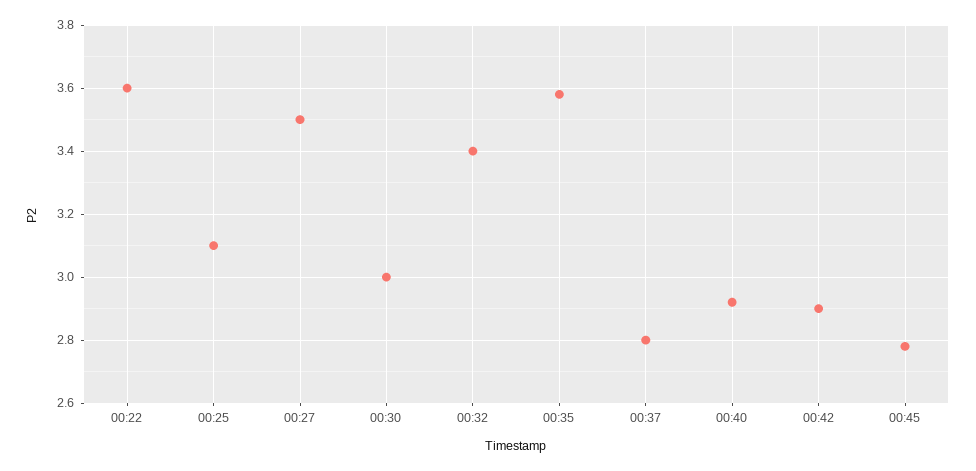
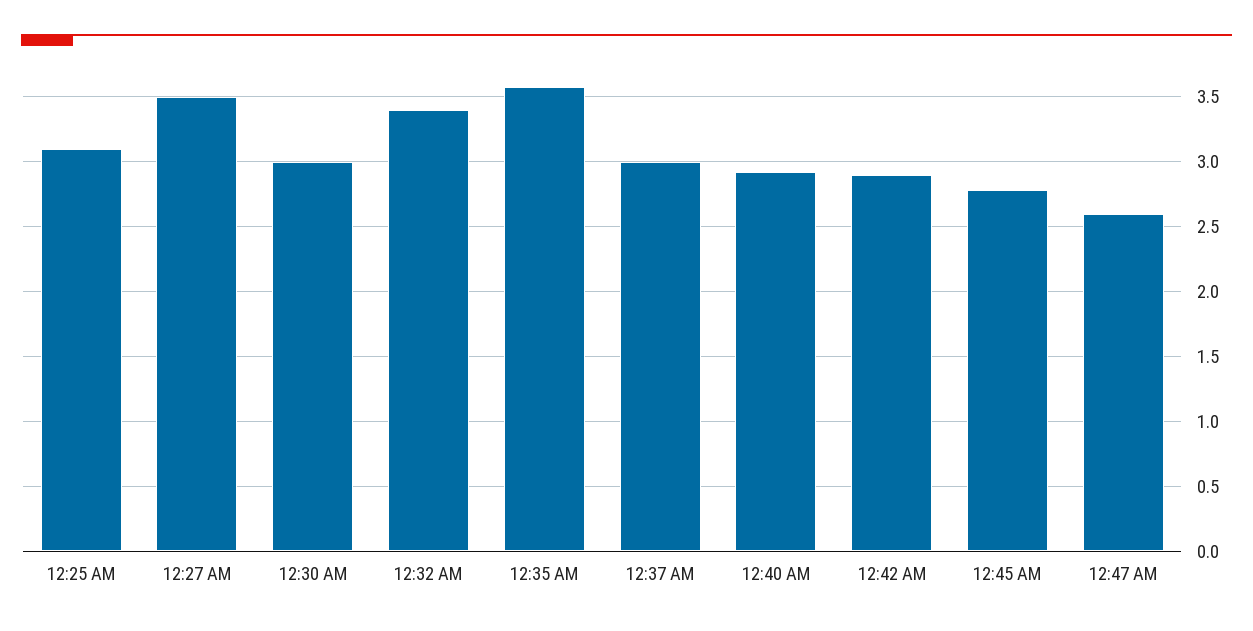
00:22: 3.6 -> none
00:37: 2.8 -> 3
12:47 AM: none -> 2.6

